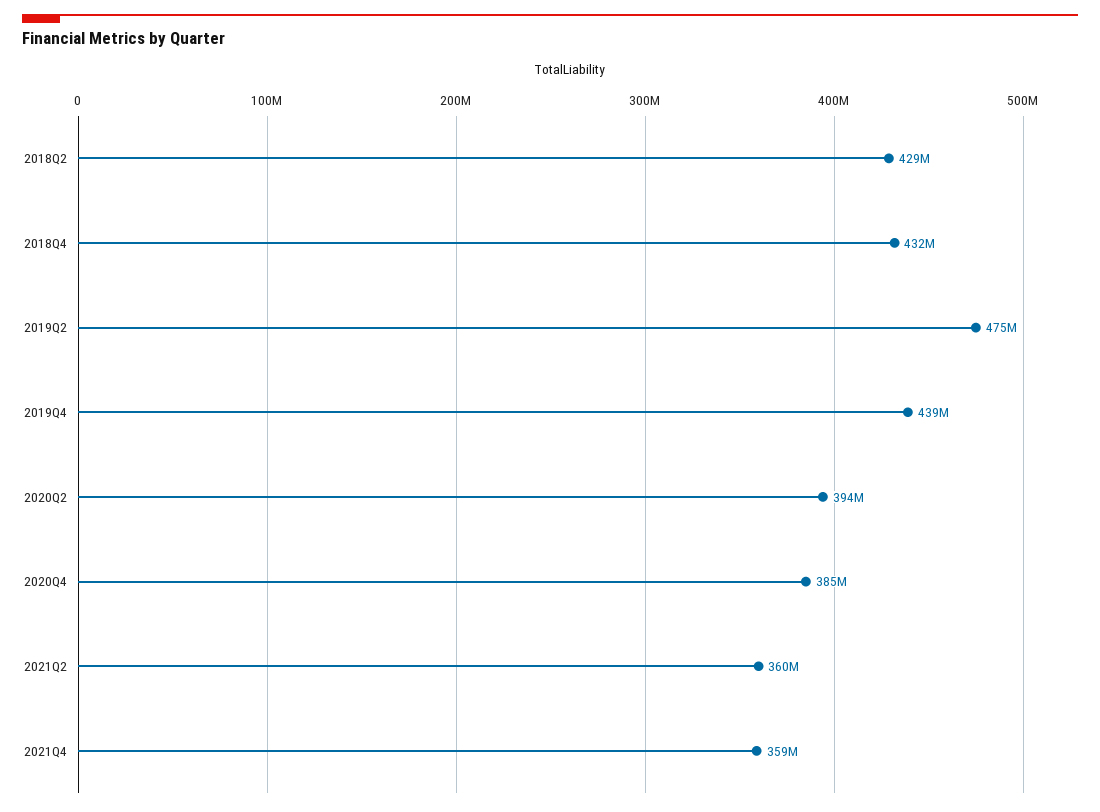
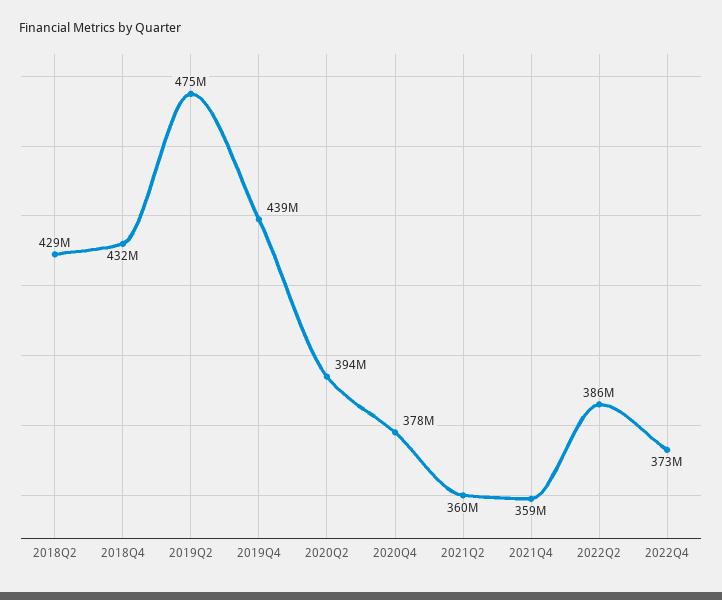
2020Q4: 385000000 -> 378000000
2022Q2: none -> 386000000
2022Q4: none -> 373000000

